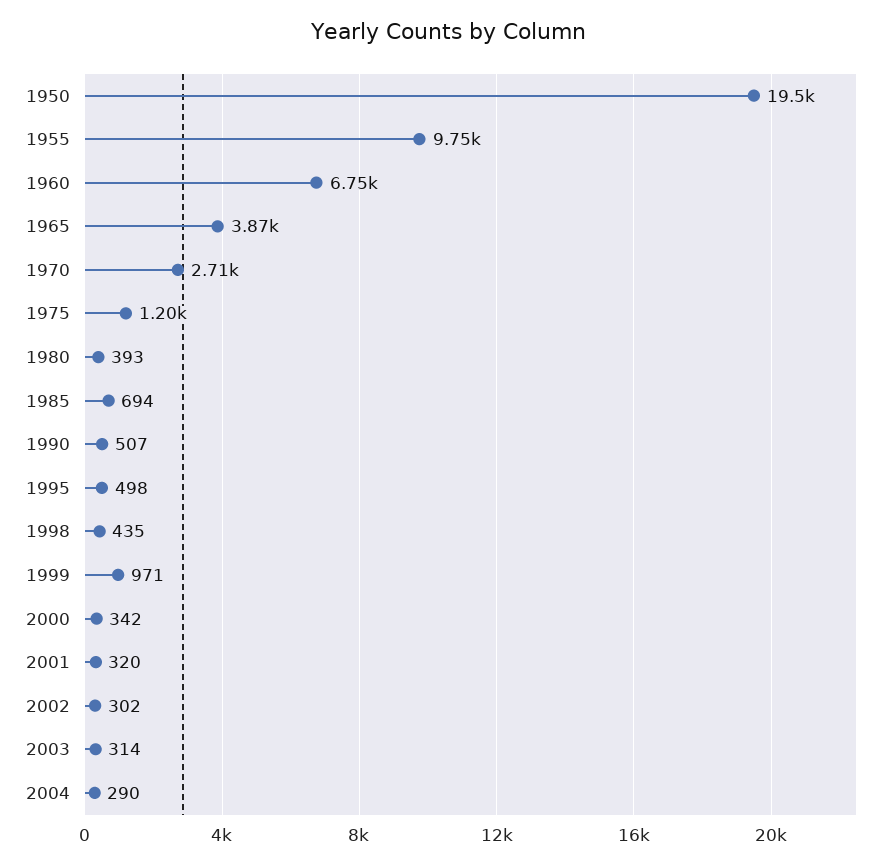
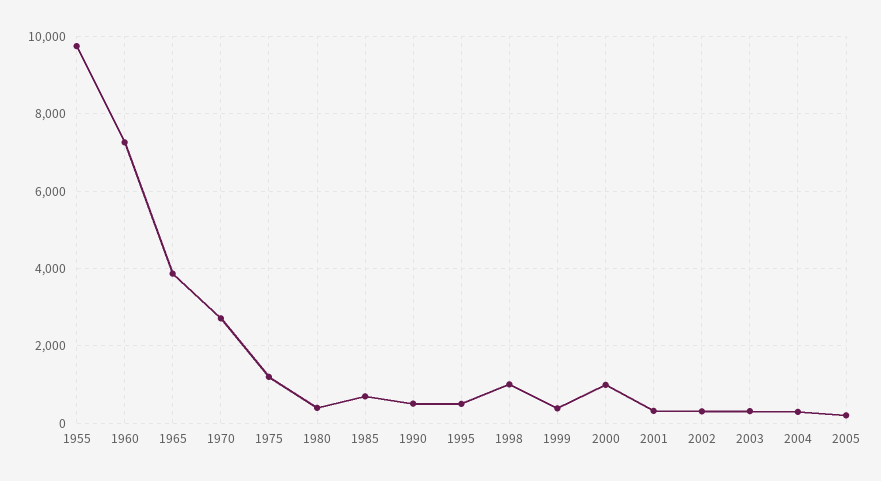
1950: 19500 -> none
1960: 6750 -> 7200
1998: 435 -> 1000
1999: 971 -> 400
2000: 342 -> 1000
2005: none -> 200

